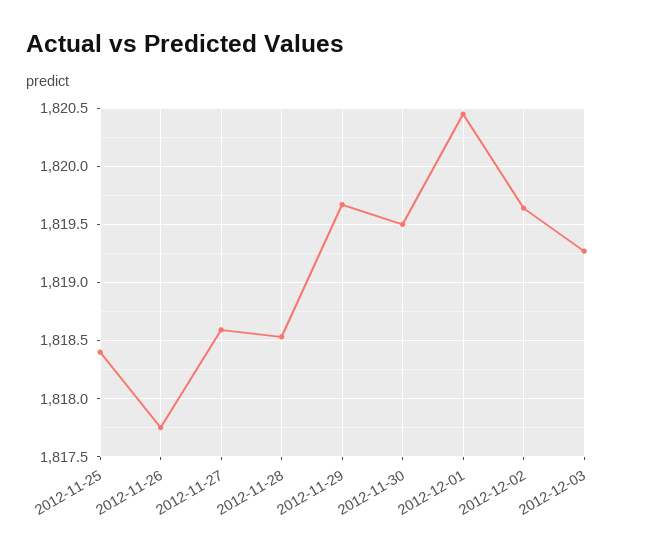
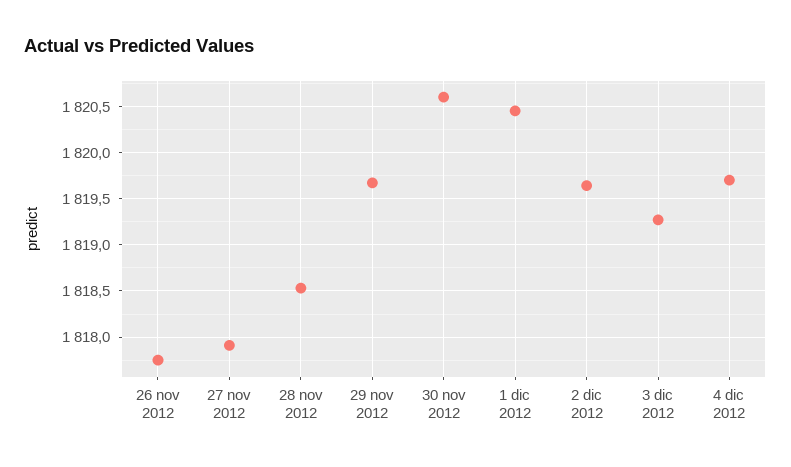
2012-11-25: 1818.4 -> none
2012-11-27: 1818.6 -> 1817.9
2012-11-30: 1819.5 -> 1820.6
4 dic 2012: none -> 1819.7

